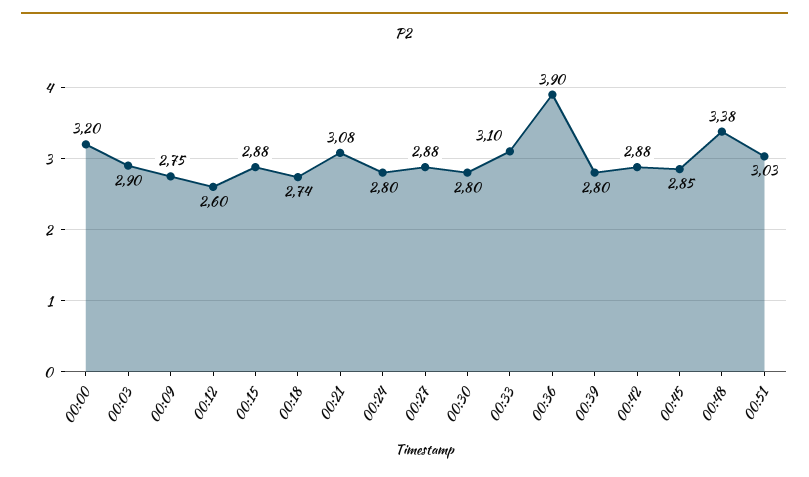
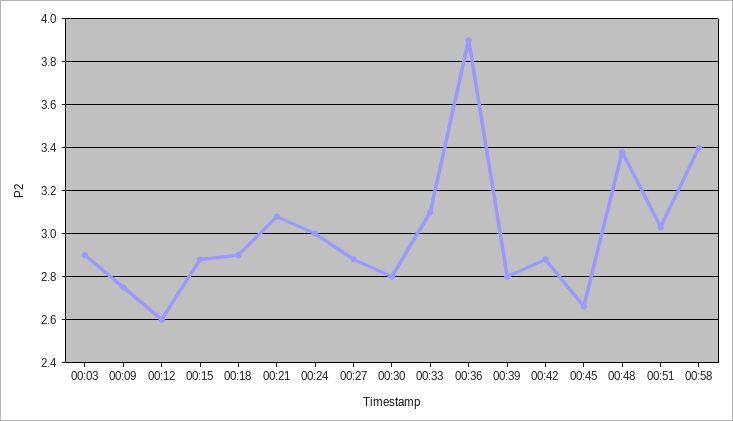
00:00: 3.2 -> none
00:18: 2.74 -> 2.9
00:24: 2.8 -> 3
00:45: 2.85 -> 2.65
00:58: none -> 3.4

